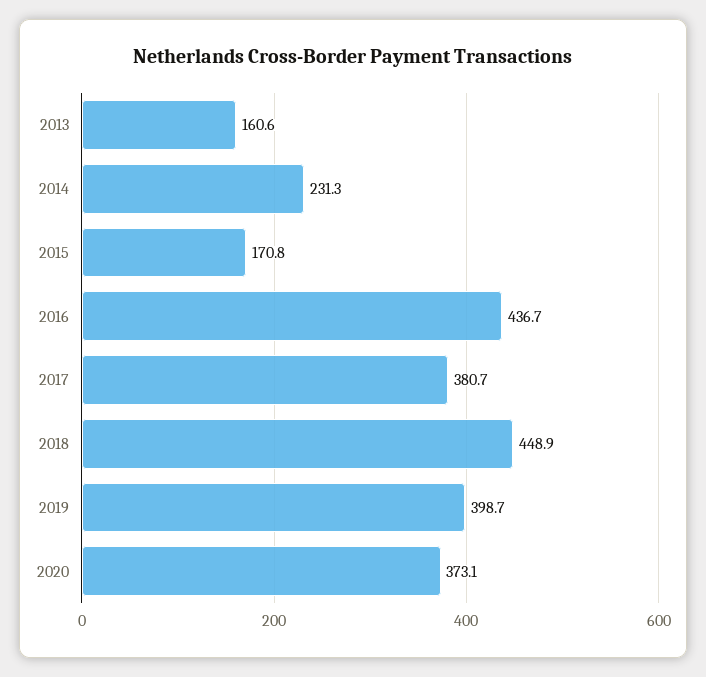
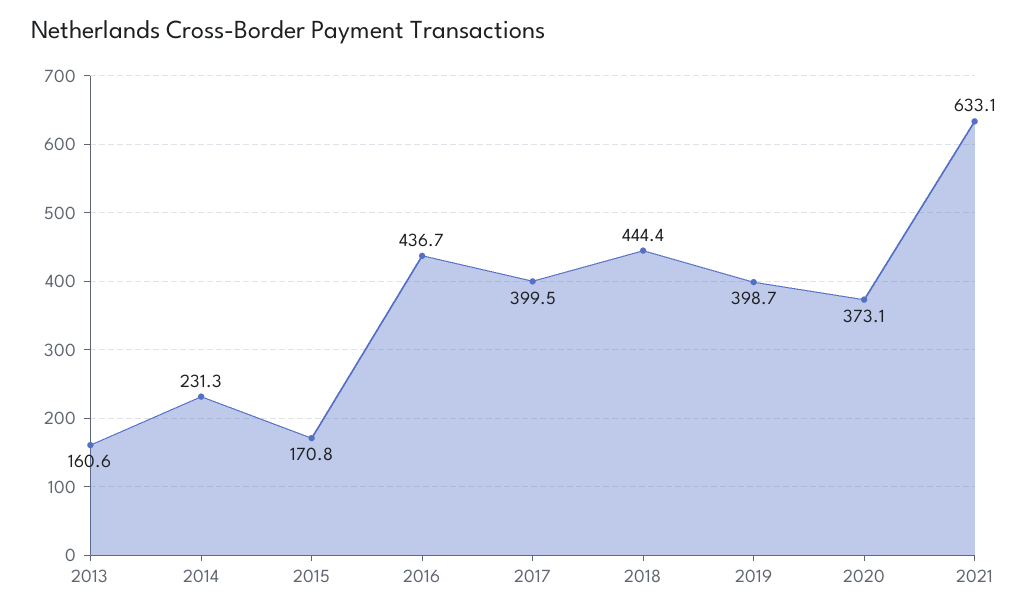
2017: 380.7 -> 399.5
2018: 448.9 -> 444.4
2021: none -> 633.1

